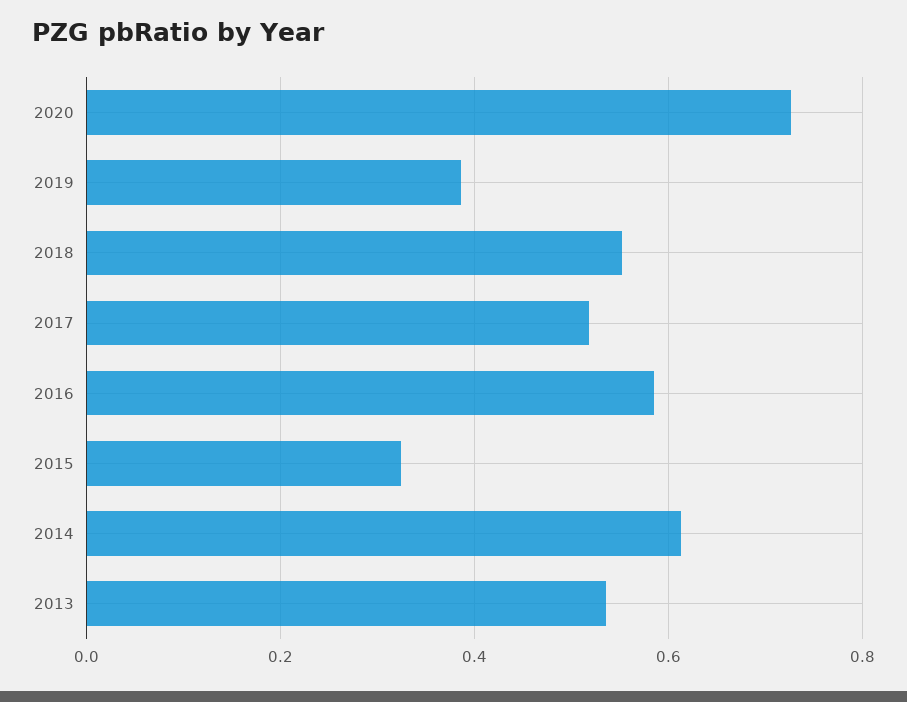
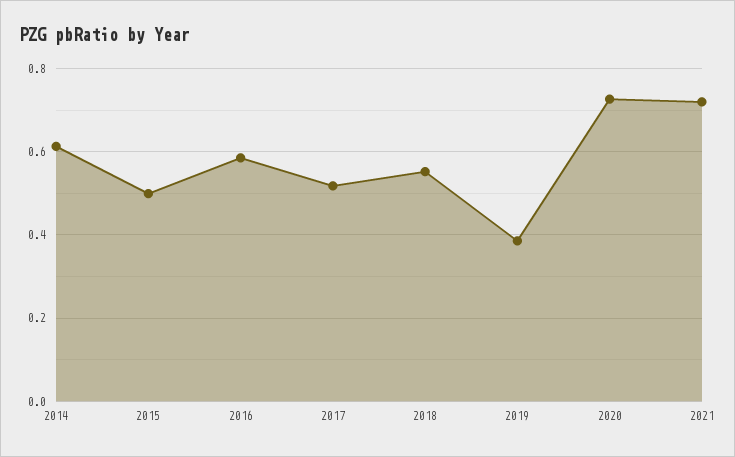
2015: 0.32 -> 0.5
2013: 0.54 -> none
2021: none -> 0.72

